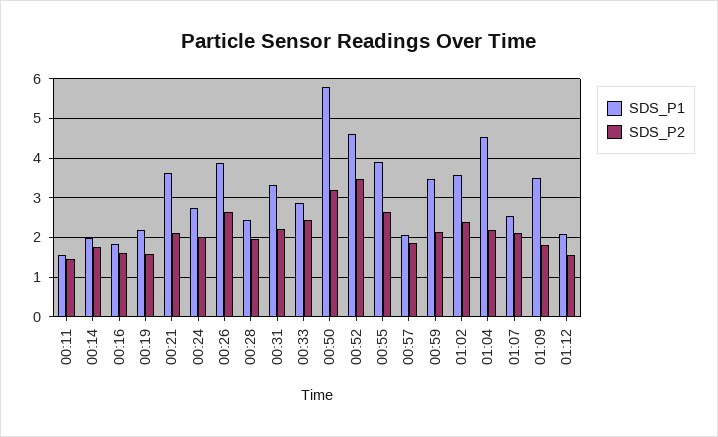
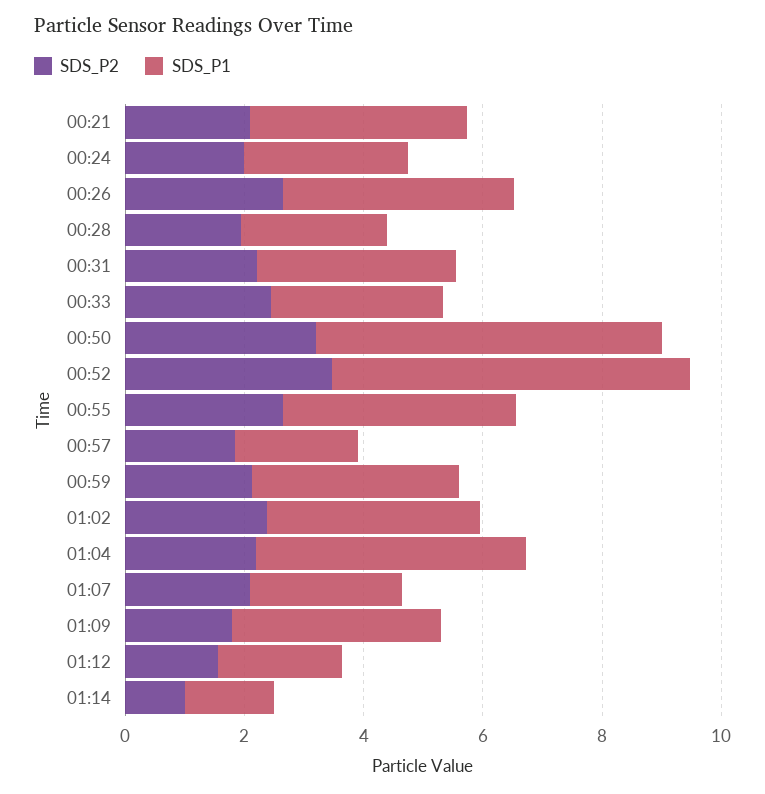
SDS_P1, 00:11: 1.6 -> none
SDS_P2, 00:11: 1.4 -> none
SDS_P1, 00:14: 2 -> none
SDS_P2, 00:14: 1.8 -> none
SDS_P1, 00:16: 1.8 -> none
SDS_P2, 00:16: 1.6 -> none
SDS_P1, 00:19: 2.2 -> none
SDS_P2, 00:19: 1.6 -> none
SDS_P1, 00:52: 4.6 -> 6
SDS_P2, 01:14: none -> 1
SDS_P1, 01:14: none -> 1.5

